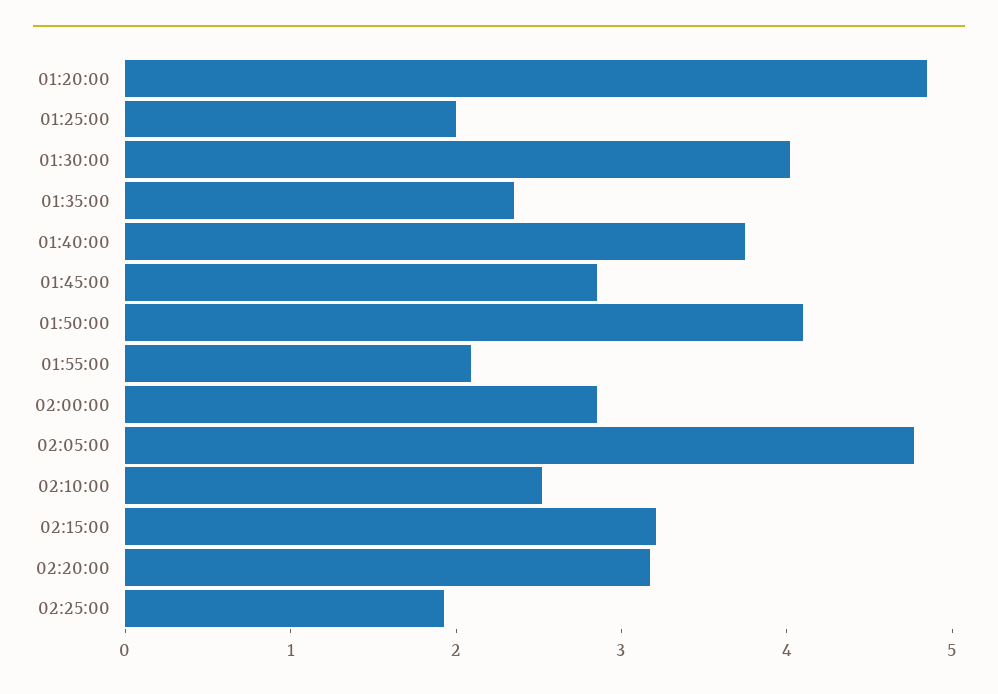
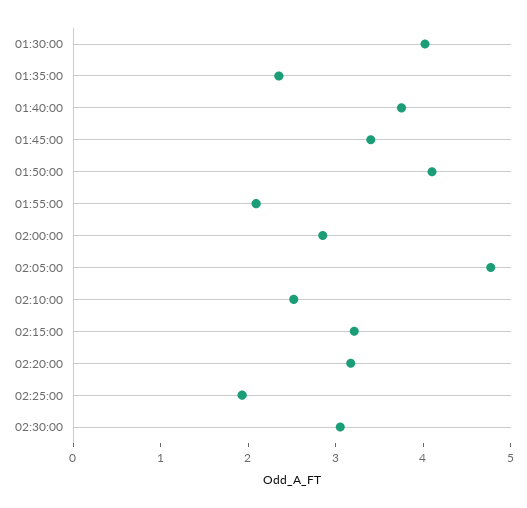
01:20:00: 4.8 -> none
01:25:00: 2 -> none
01:45:00: 2.8 -> 3.4
02:30:00: none -> 3

